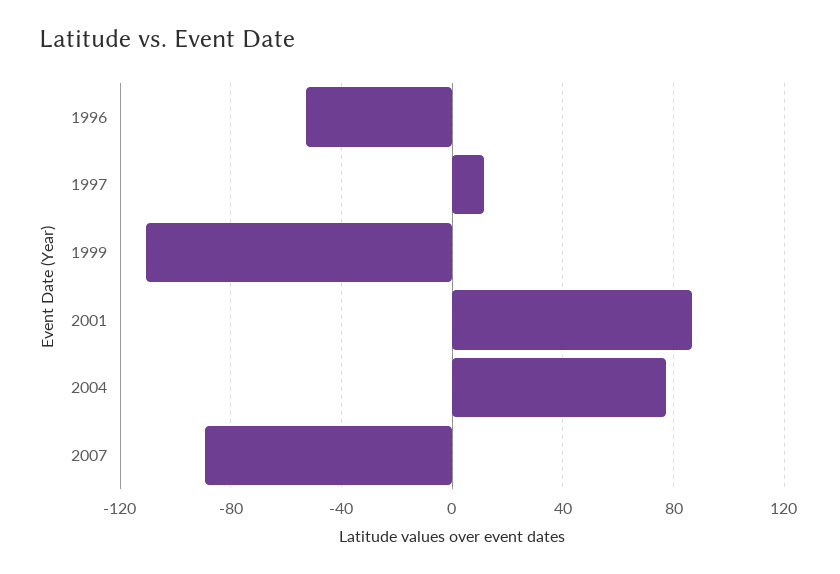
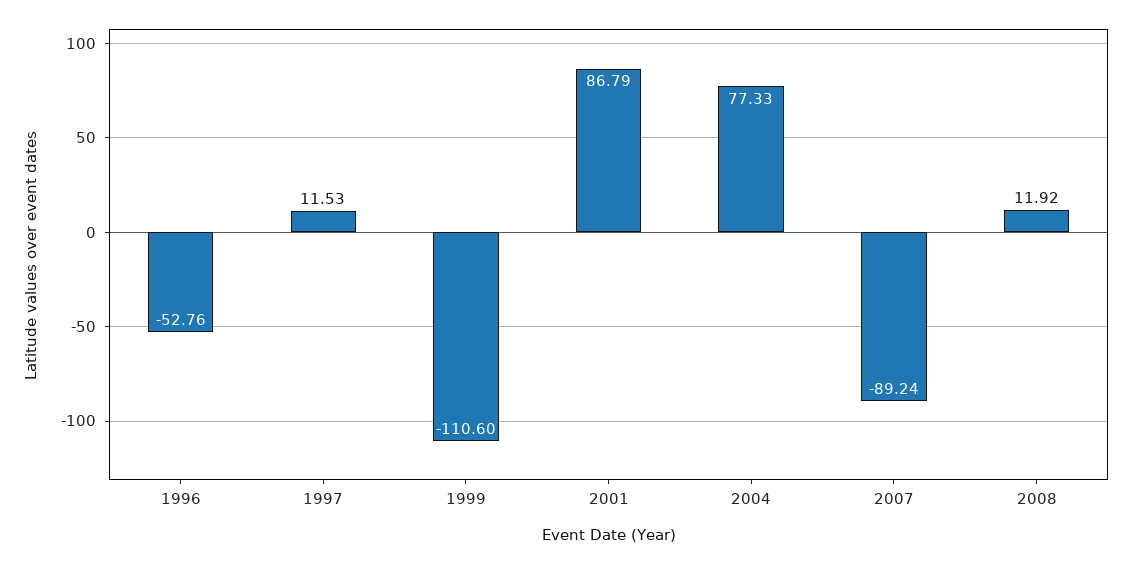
2008: none -> 11.92

